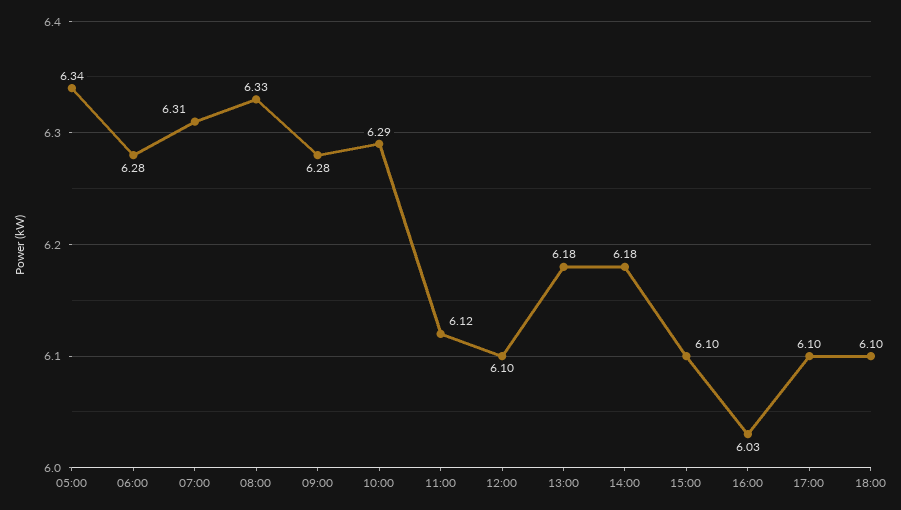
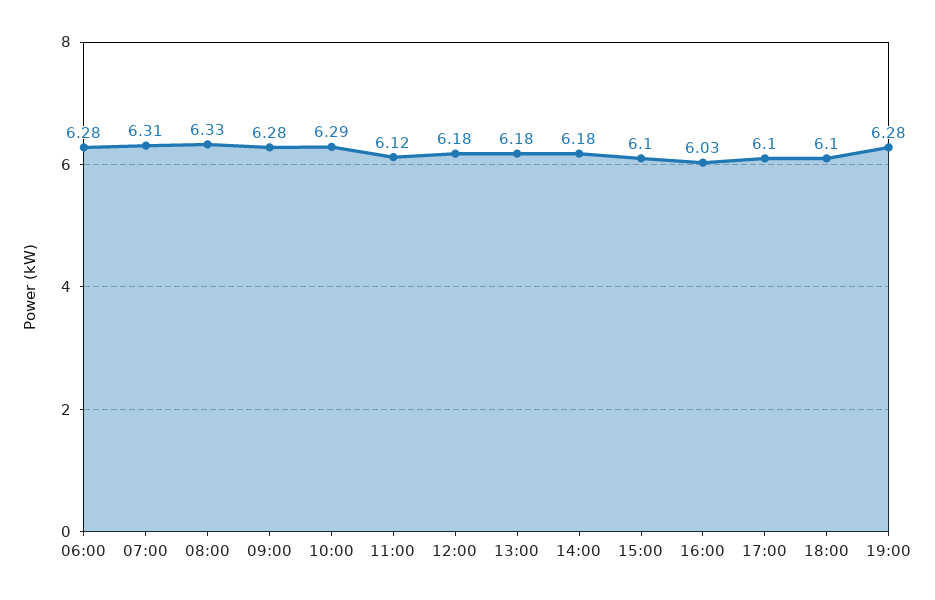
05:00: 6.34 -> none
12:00: 6.1 -> 6.18
19:00: none -> 6.28

